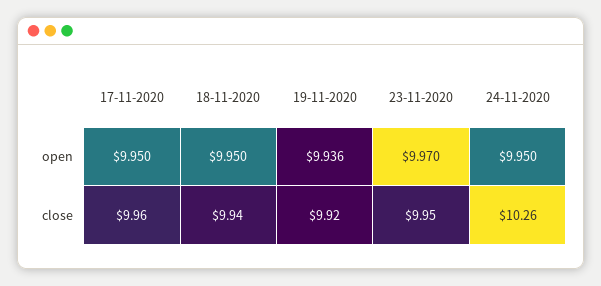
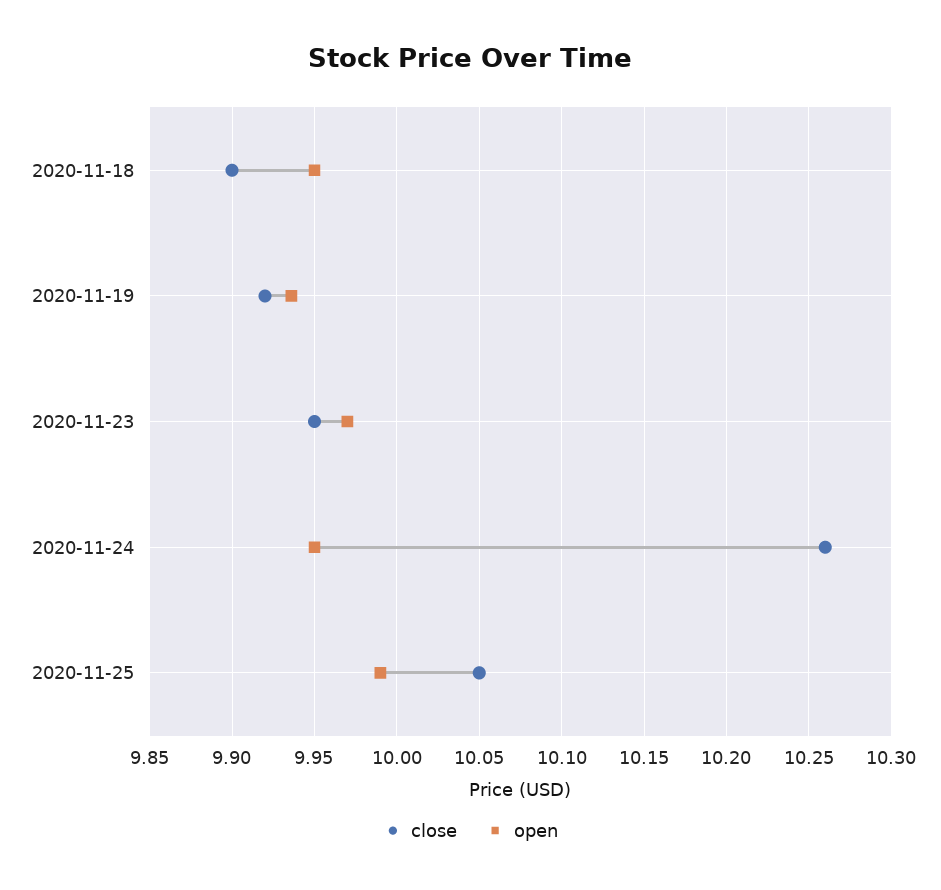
open, 17-11-2020: 9.95 -> none
close, 17-11-2020: 9.96 -> none
close, 18-11-2020: 9.94 -> 9.9
close, 2020-11-25: none -> 10.05
open, 2020-11-25: none -> 9.99

